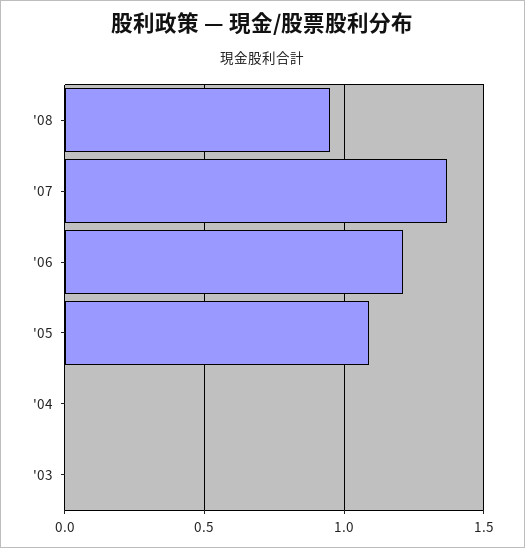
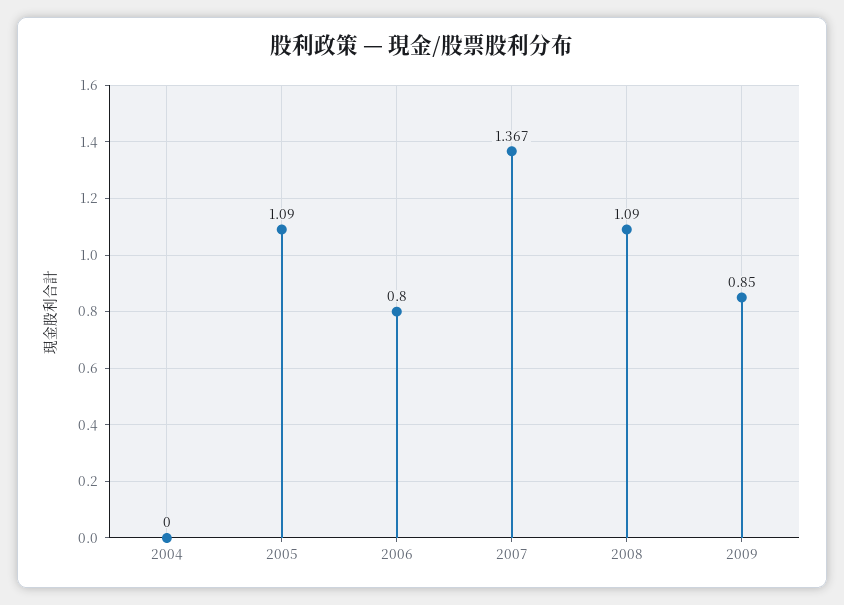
'08: 0.95 -> 1.09
'06: 1.2 -> 0.8
'03: 0 -> none
2009: none -> 0.85

